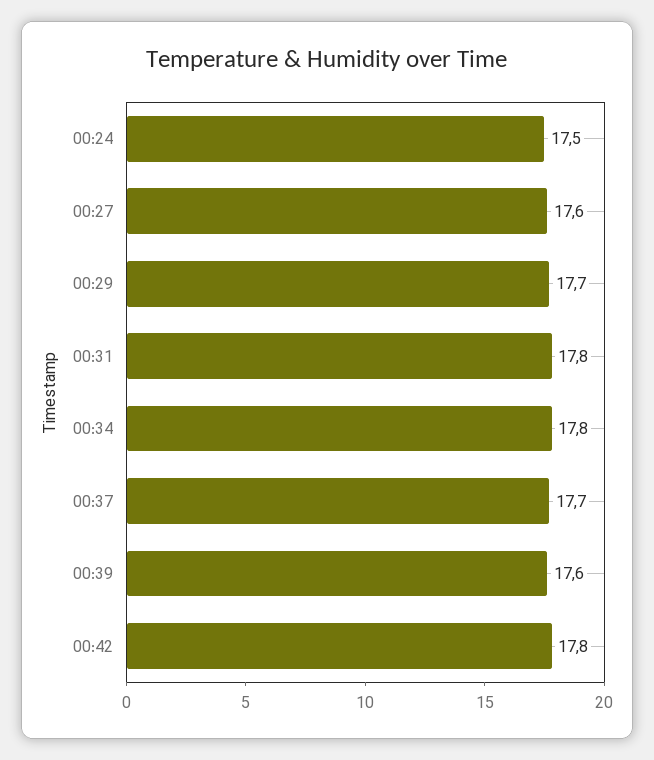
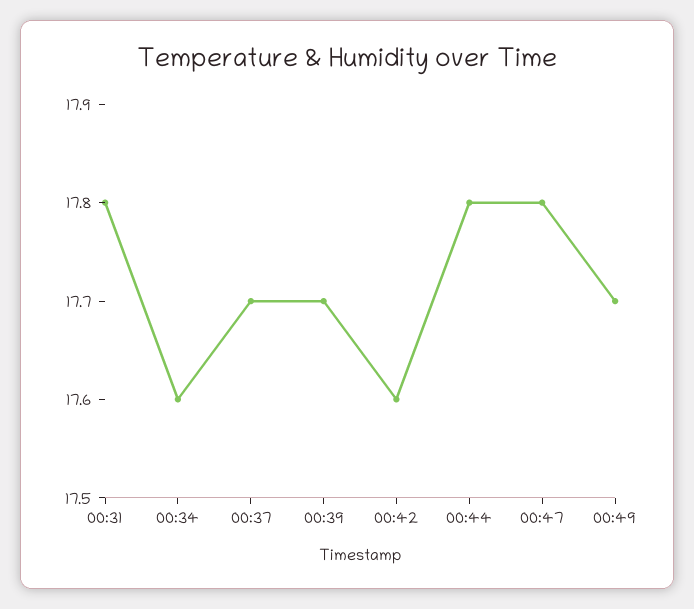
00:24: 17.5 -> none
00:27: 17.6 -> none
00:29: 17.7 -> none
00:34: 17.8 -> 17.6
00:39: 17.6 -> 17.7
00:42: 17.8 -> 17.6
00:44: none -> 17.8
00:47: none -> 17.8
00:49: none -> 17.7

